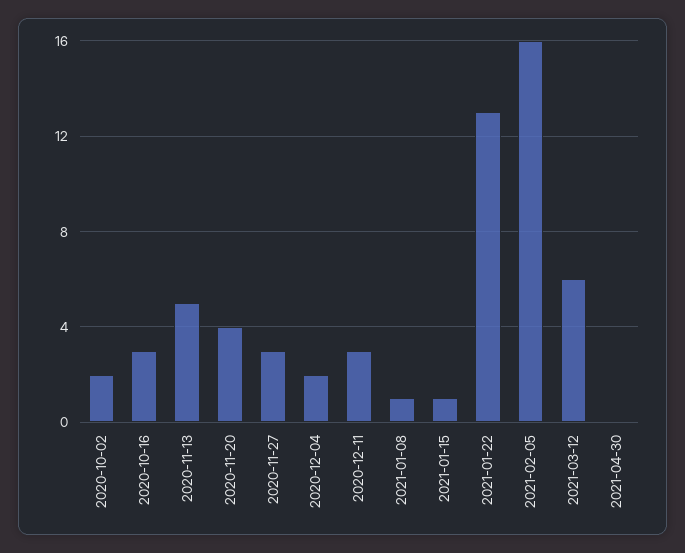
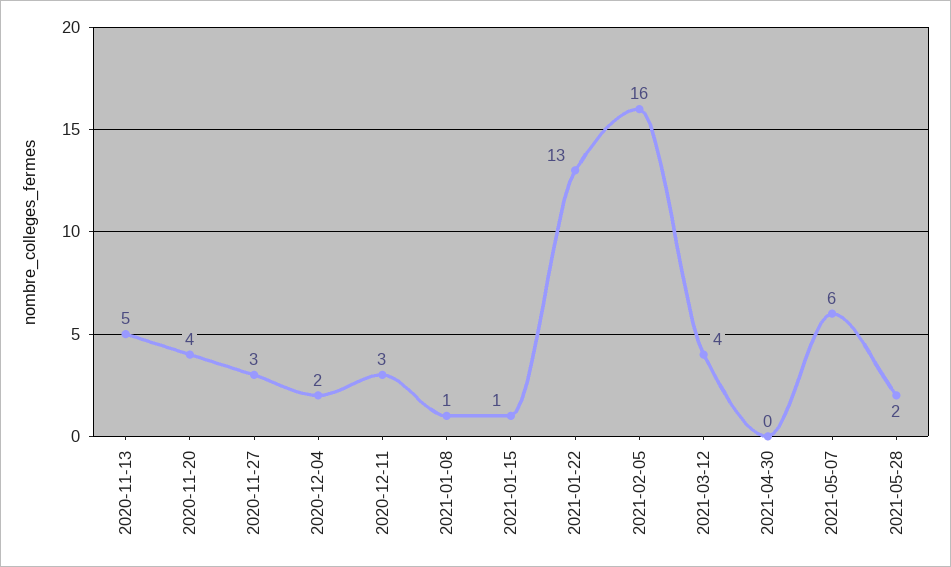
2020-10-02: 2 -> none
2020-10-16: 3 -> none
2021-03-12: 6 -> 4
2021-05-07: none -> 6
2021-05-28: none -> 2

